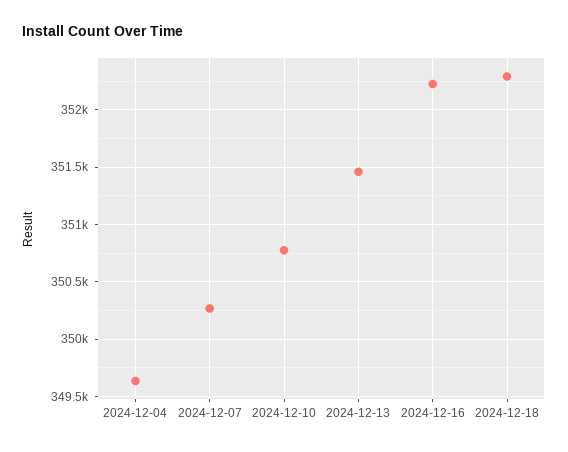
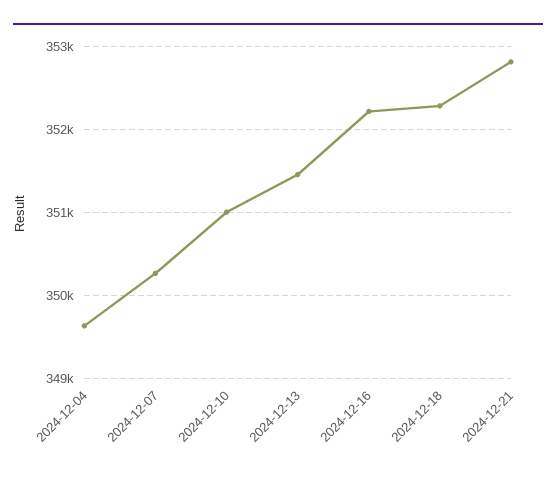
2024-12-10: 350800 -> 351000
2024-12-21: none -> 352800

